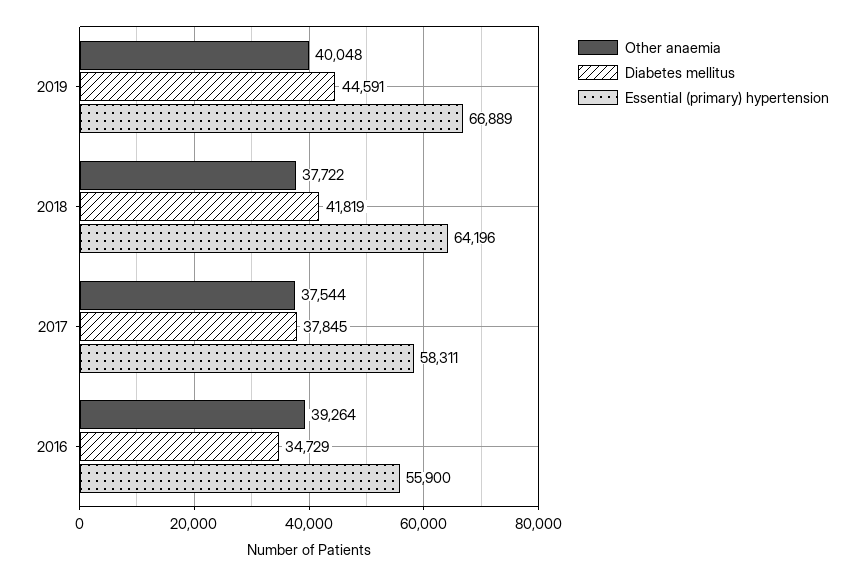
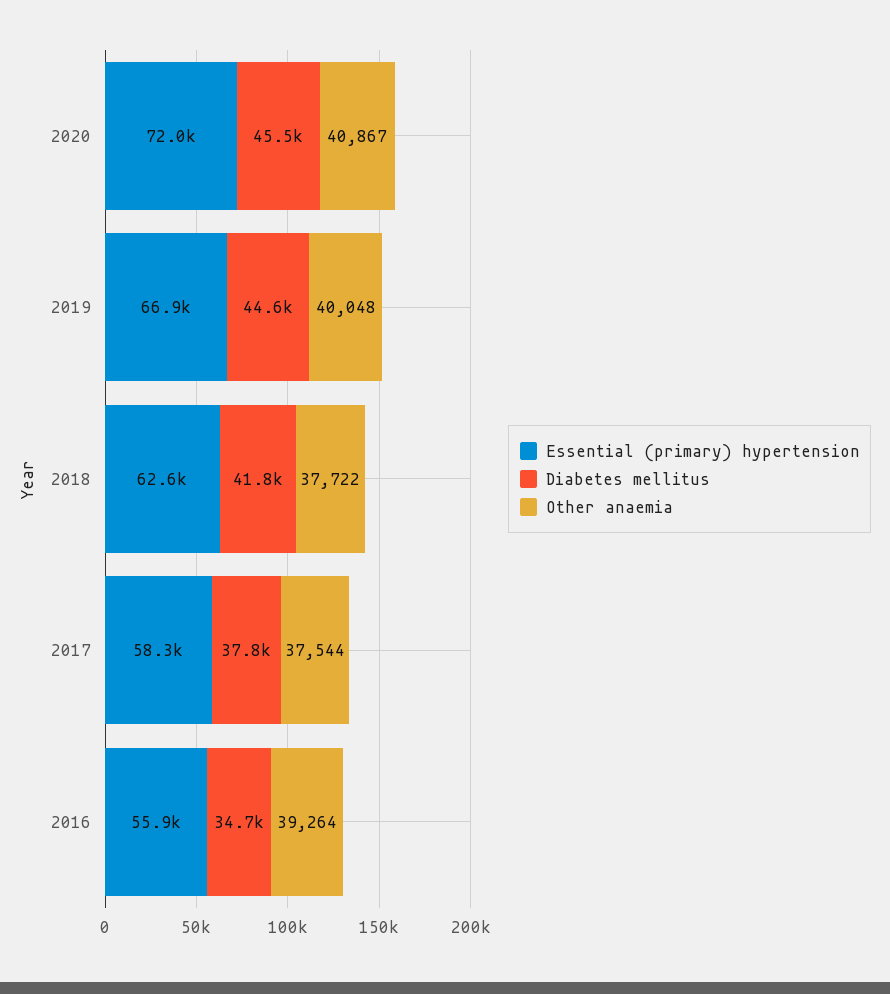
Essential (primary) hypertension, 2018: 64196 -> 62600
Essential (primary) hypertension, 2020: none -> 72000
Diabetes mellitus, 2020: none -> 45500
Other anaemia, 2020: none -> 40867

